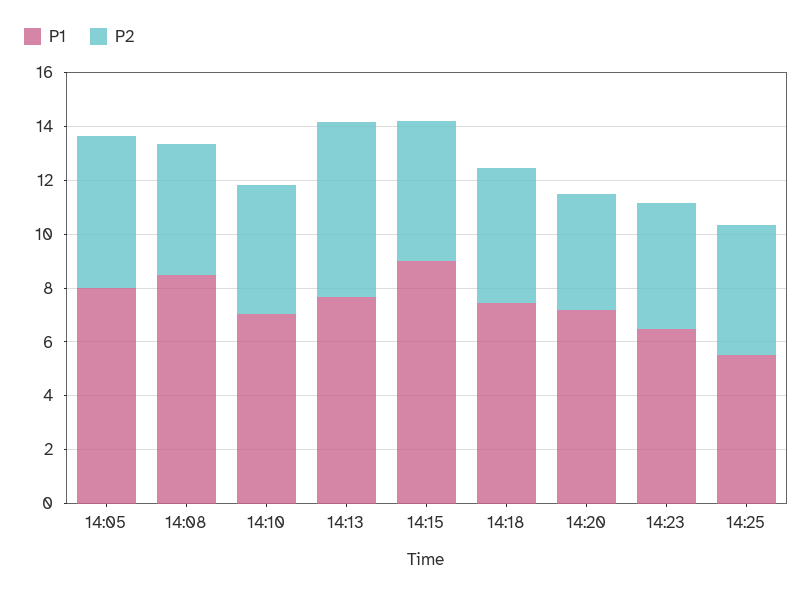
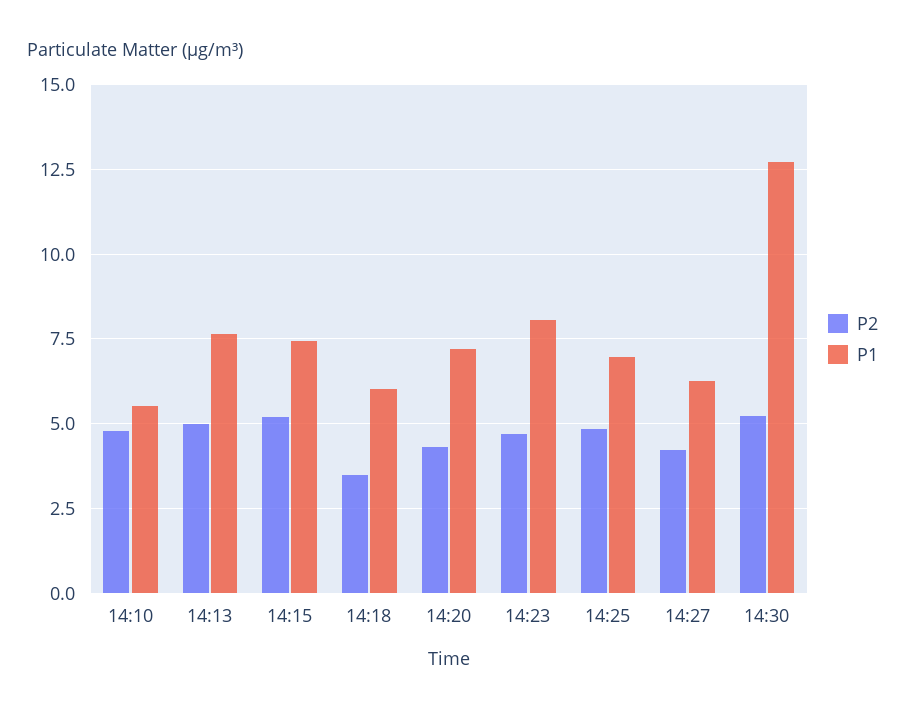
P1, 14:05: 8 -> none
P2, 14:05: 5.5 -> none
P1, 14:08: 8.5 -> none
P2, 14:08: 5 -> none
P1, 14:10: 7 -> 5.5
P2, 14:13: 6.5 -> 5
P1, 14:15: 9 -> 7.5
P1, 14:18: 7.5 -> 6
P2, 14:18: 5 -> 3.5
P1, 14:23: 6.5 -> 8
P1, 14:25: 5.5 -> 7
P2, 14:27: none -> 4.25
P1, 14:27: none -> 6.25
P2, 14:30: none -> 5.25
P1, 14:30: none -> 12.75

